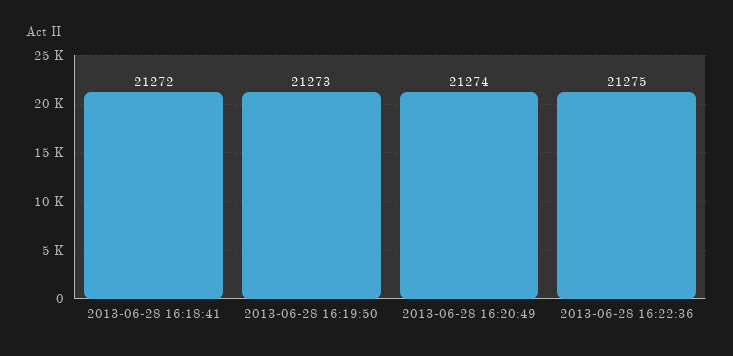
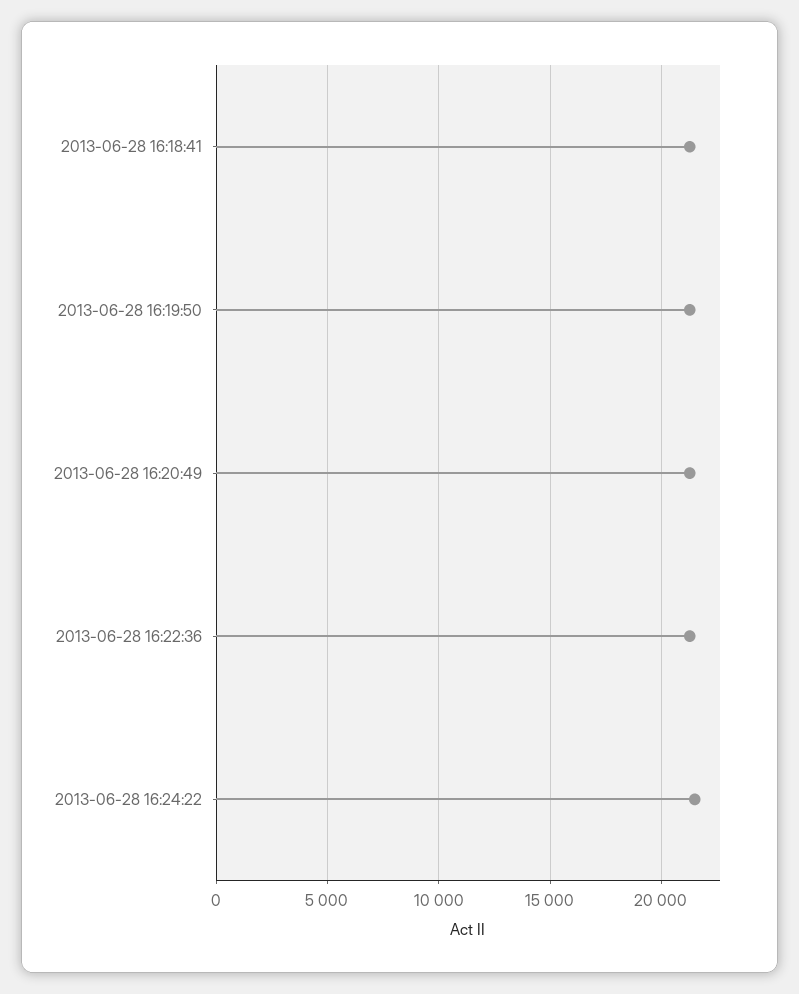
2013-06-28 16:24:22: none -> 21500

